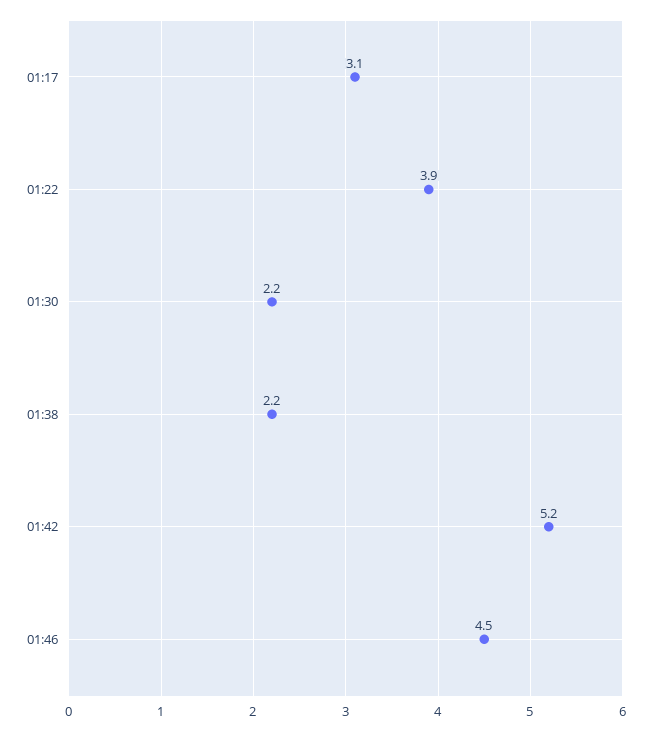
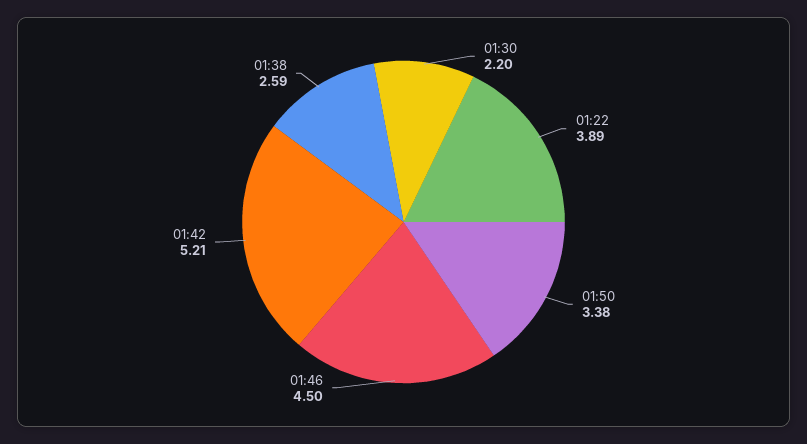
01:17: 3.1 -> none
01:38: 2.2 -> 2.59
01:50: none -> 3.38

